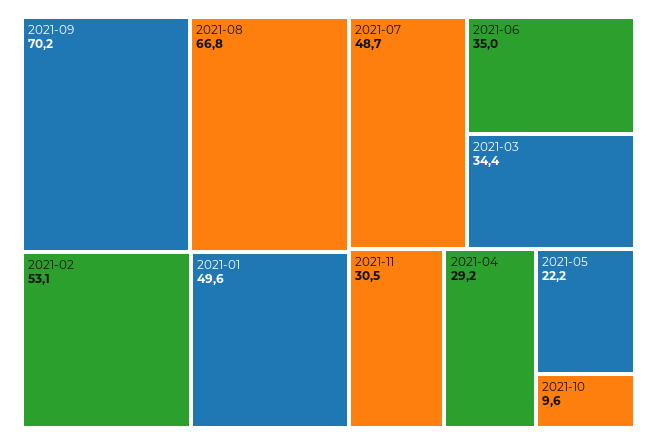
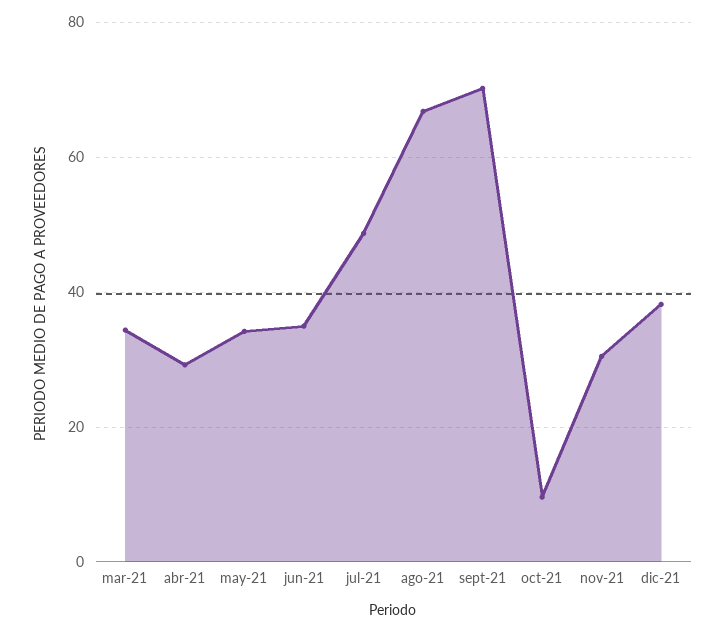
2021-02: 53.1 -> none
2021-01: 49.6 -> none
2021-05: 22.2 -> 34
dic-21: none -> 38

